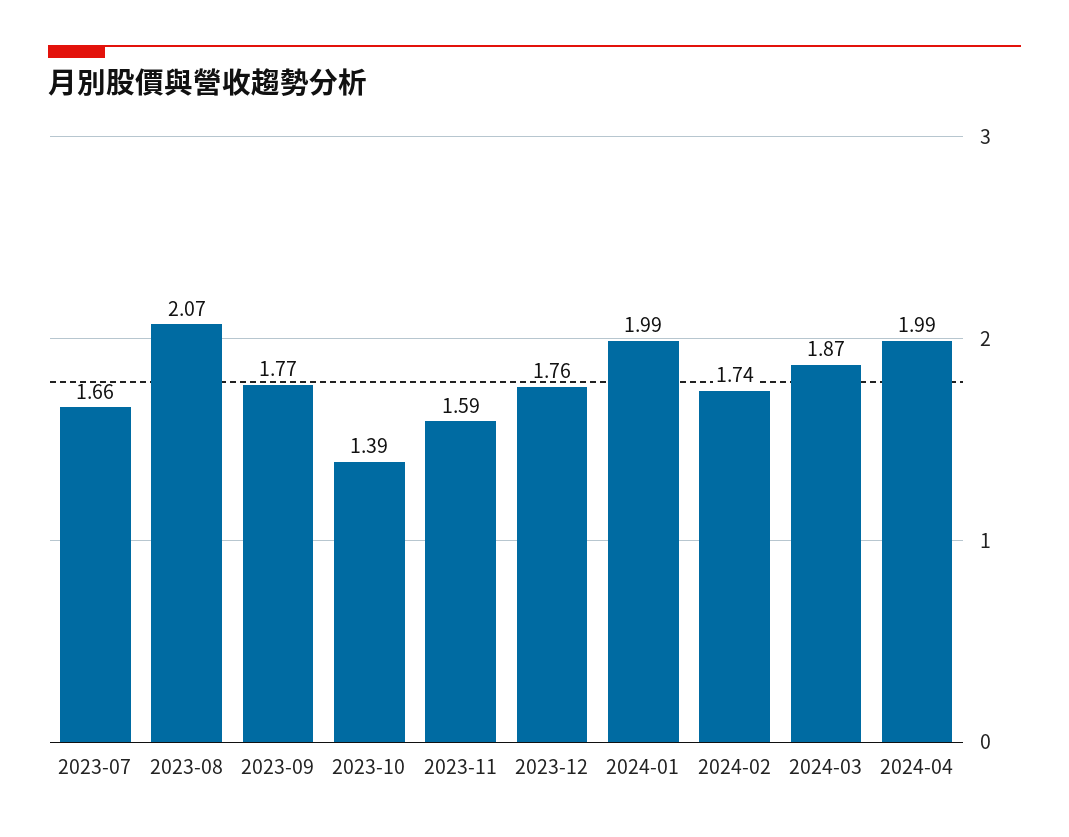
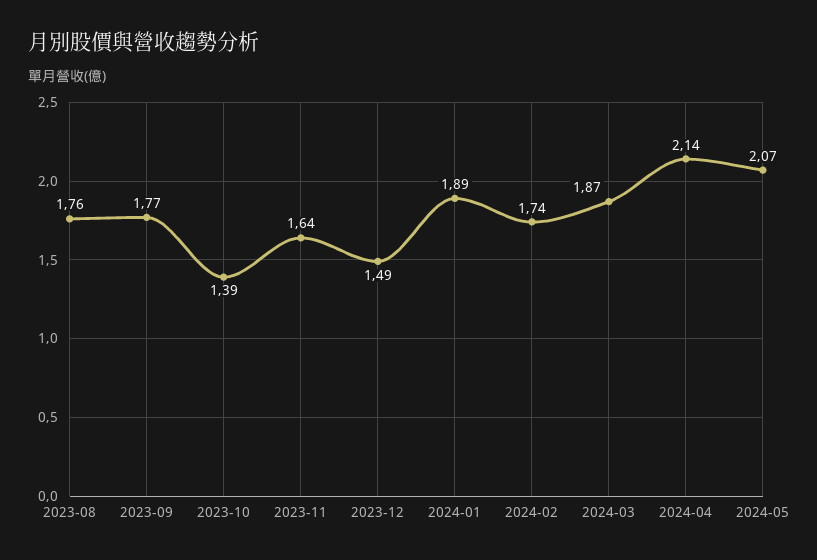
2023-07: 1.66 -> none
2023-08: 2.07 -> 1.76
2023-11: 1.59 -> 1.64
2023-12: 1.76 -> 1.49
2024-01: 1.99 -> 1.89
2024-04: 1.99 -> 2.14
2024-05: none -> 2.07

